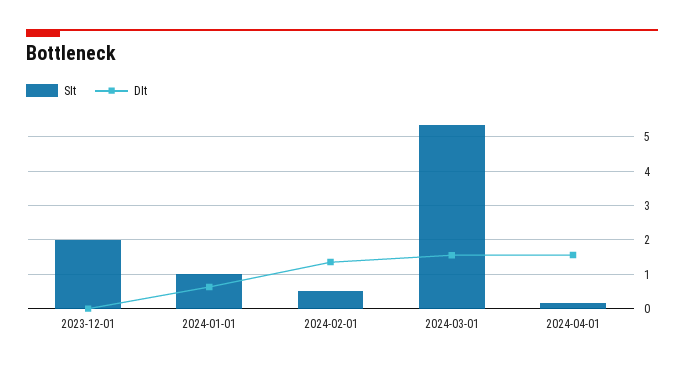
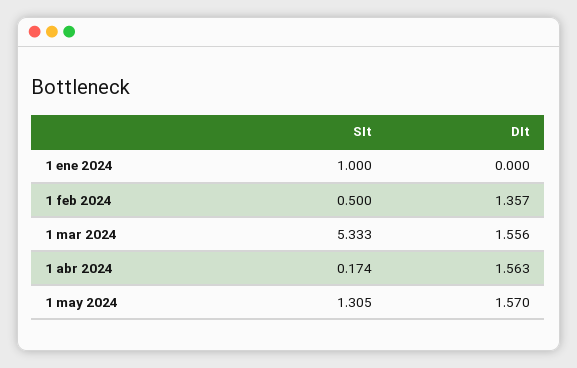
SIt, 2023-12-01: 2 -> none
DIt, 2023-12-01: 0 -> none
DIt, 2024-01-01: 0.6 -> 0
SIt, 1 may 2024: none -> 1.305
DIt, 1 may 2024: none -> 1.57

